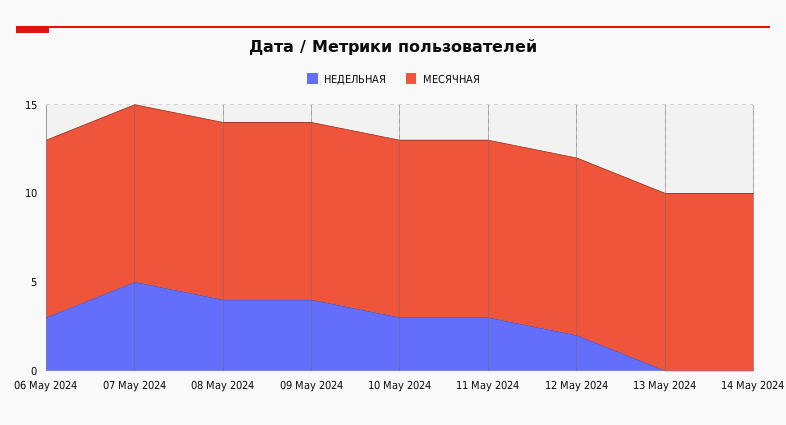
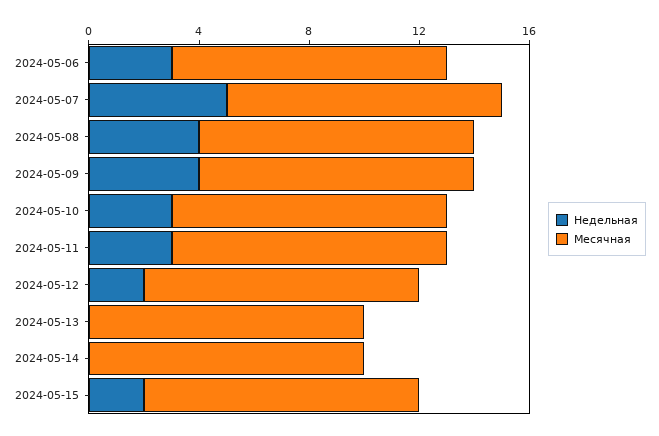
НЕДЕЛЬНАЯ, 2024-05-15: none -> 2
МЕСЯЧНАЯ, 2024-05-15: none -> 10

